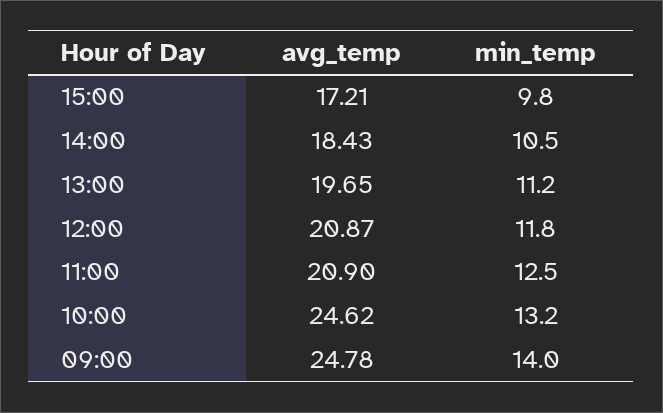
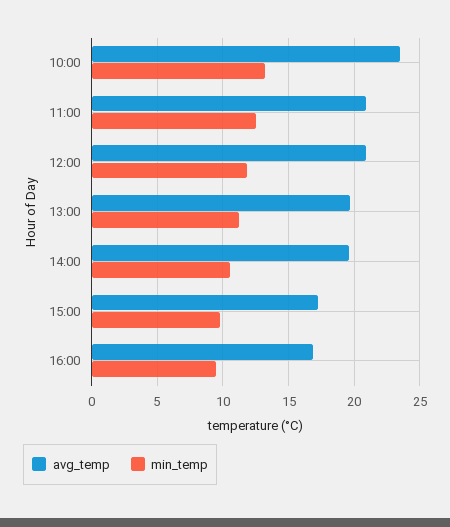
avg_temp, 14:00: 18.43 -> 19.5
avg_temp, 10:00: 24.62 -> 23.5
avg_temp, 09:00: 24.78 -> none
min_temp, 09:00: 14 -> none
avg_temp, 16:00: none -> 17
min_temp, 16:00: none -> 9.5

